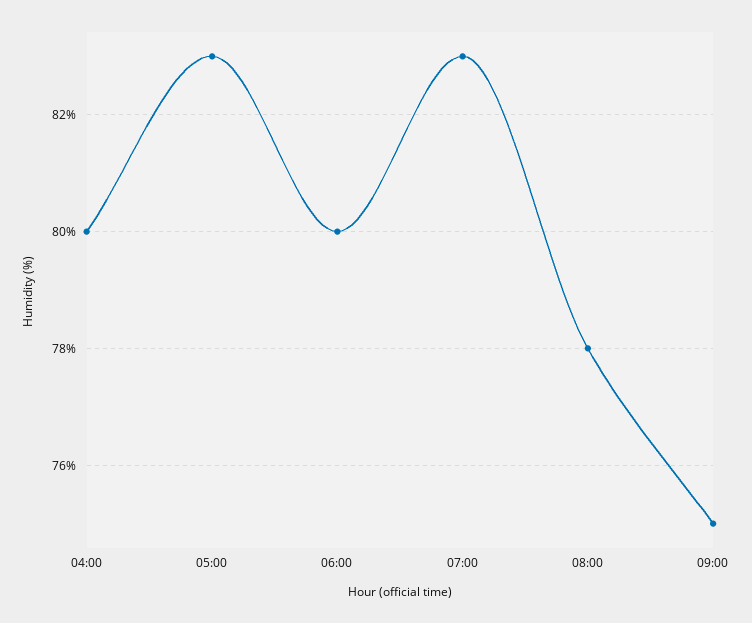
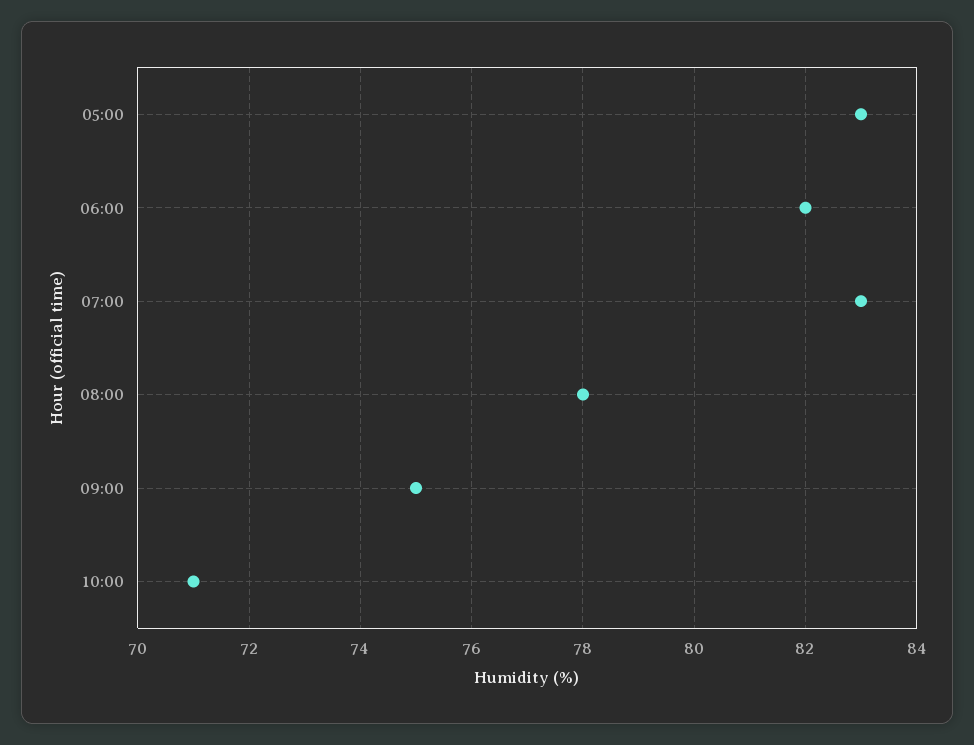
04:00: 80 -> none
06:00: 80 -> 82
10:00: none -> 71

